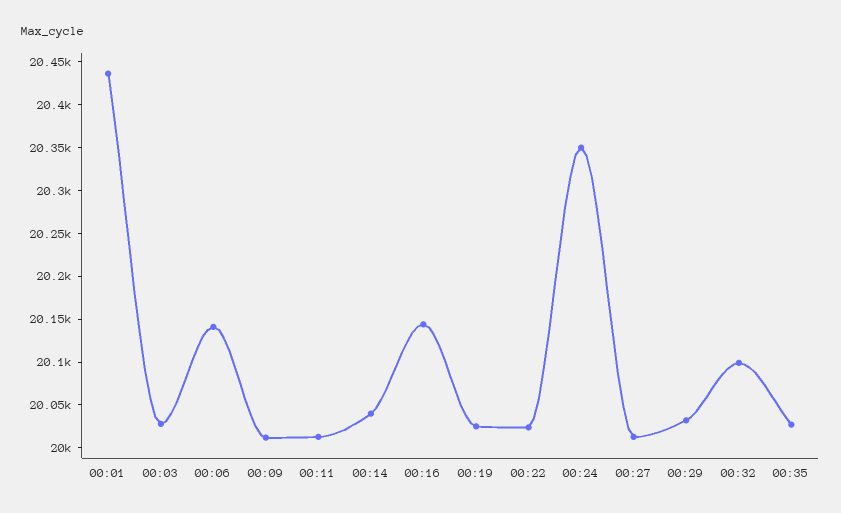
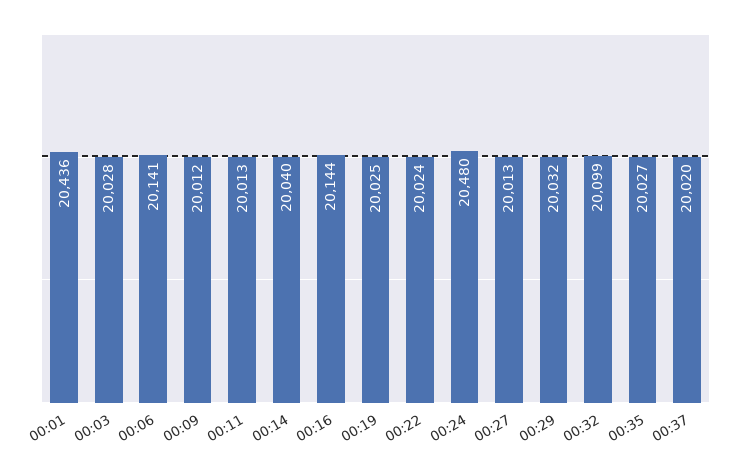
00:24: 20350 -> 20480
00:37: none -> 20020

